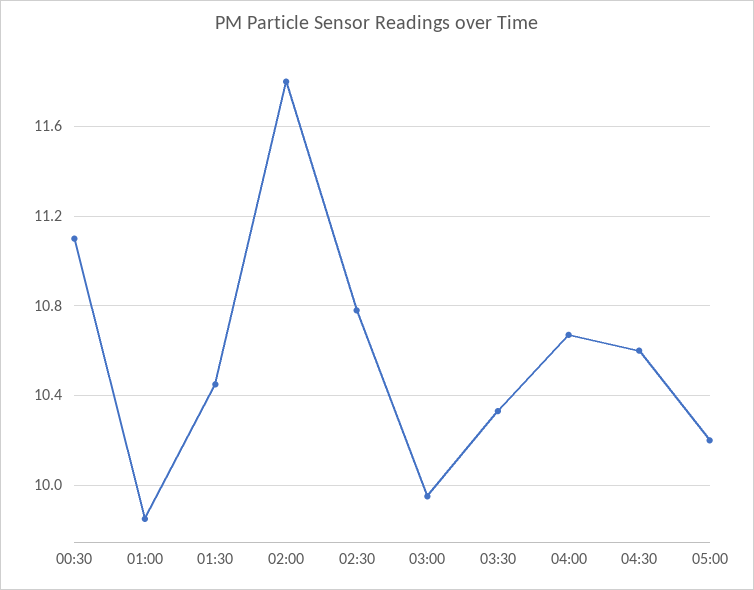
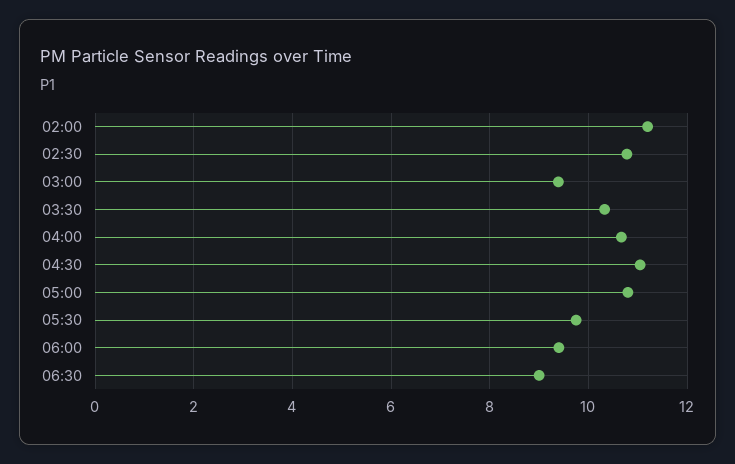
00:30: 11.1 -> none
01:00: 9.85 -> none
01:30: 10.45 -> none
02:00: 11.8 -> 11.2
03:00: 9.95 -> 9.4
04:30: 10.6 -> 11
05:00: 10.2 -> 10.8
05:30: none -> 9.8
06:00: none -> 9.4
06:30: none -> 9

